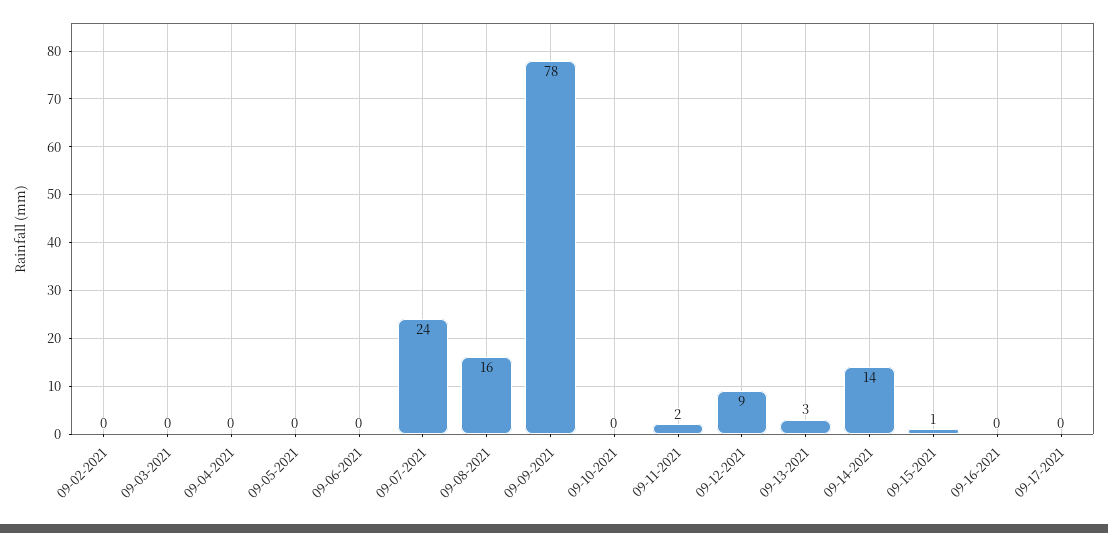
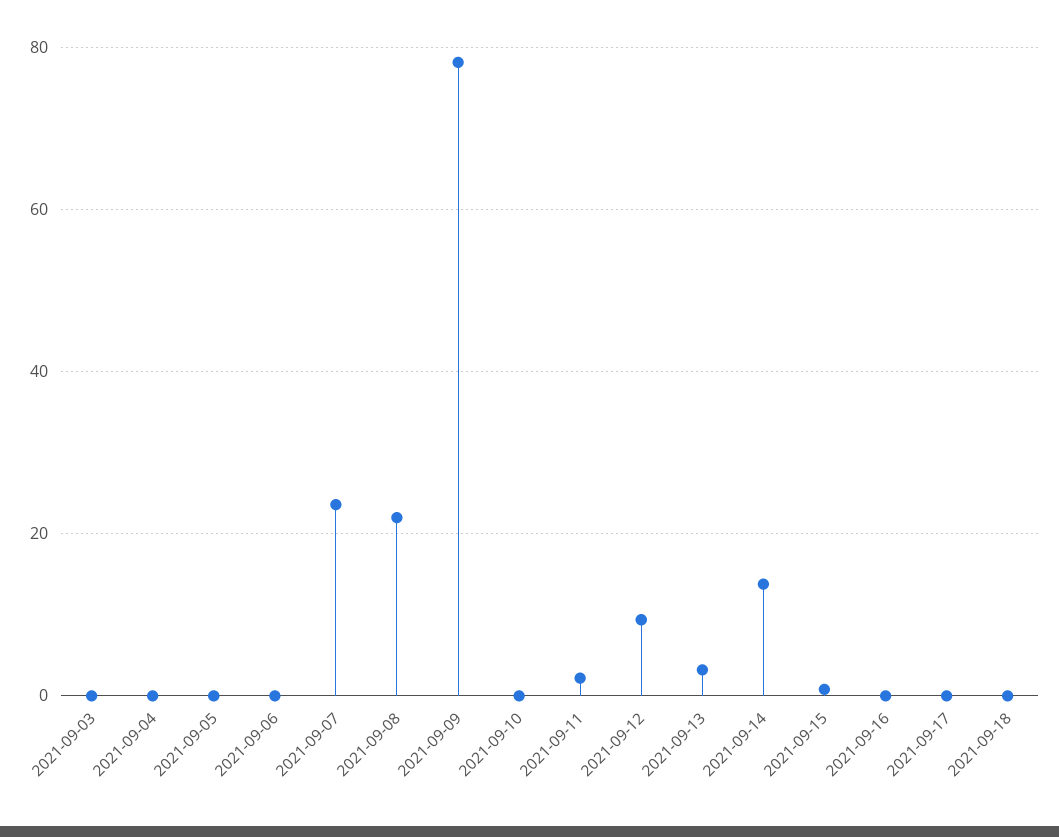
09-02-2021: 0 -> none
09-08-2021: 16 -> 22
2021-09-18: none -> 0

